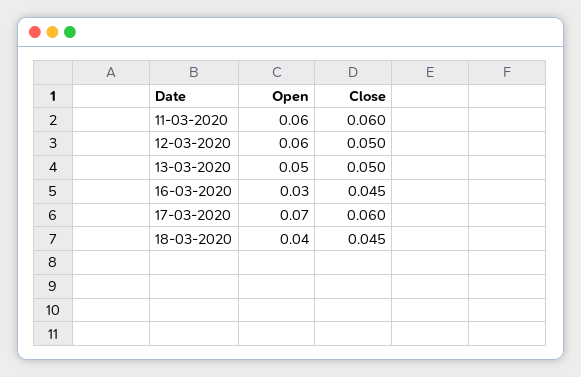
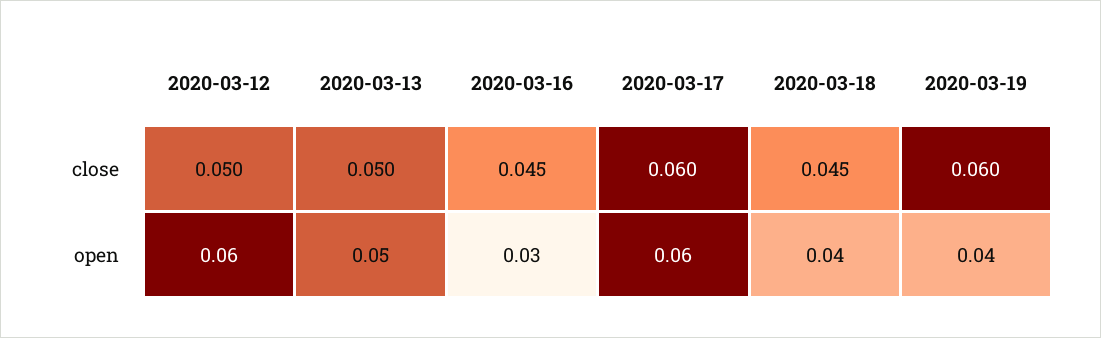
Open, 11-03-2020: 0.06 -> none
Close, 11-03-2020: 0.06 -> none
Open, 17-03-2020: 0.07 -> 0.06
Close, 2020-03-19: none -> 0.06
Open, 2020-03-19: none -> 0.04

